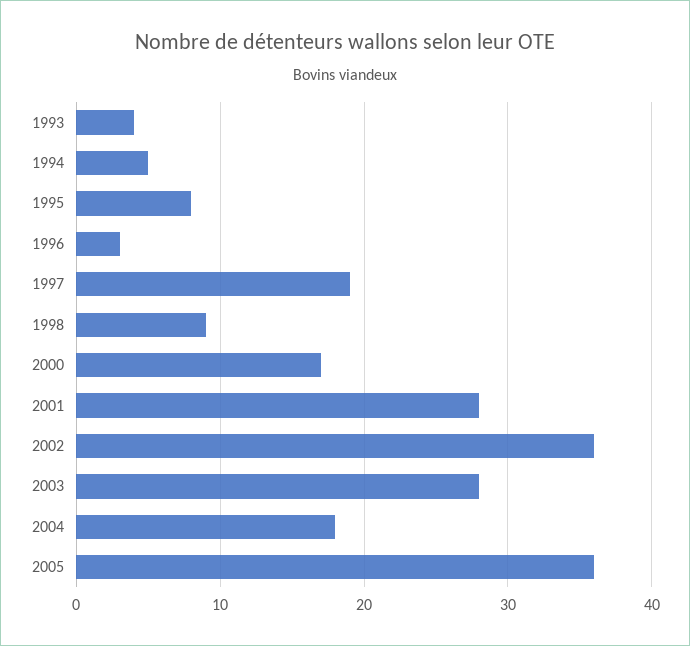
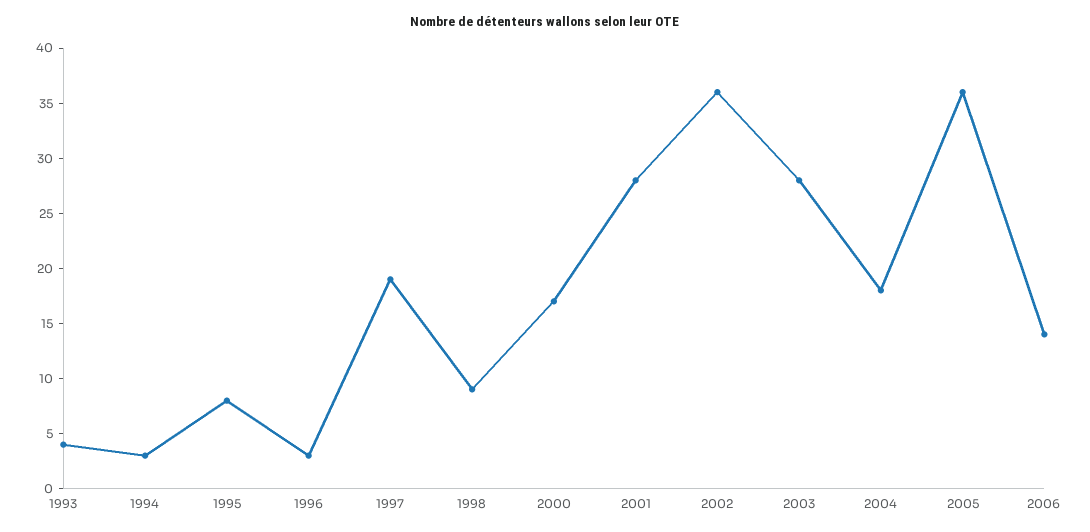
1994: 5 -> 3
2006: none -> 14

